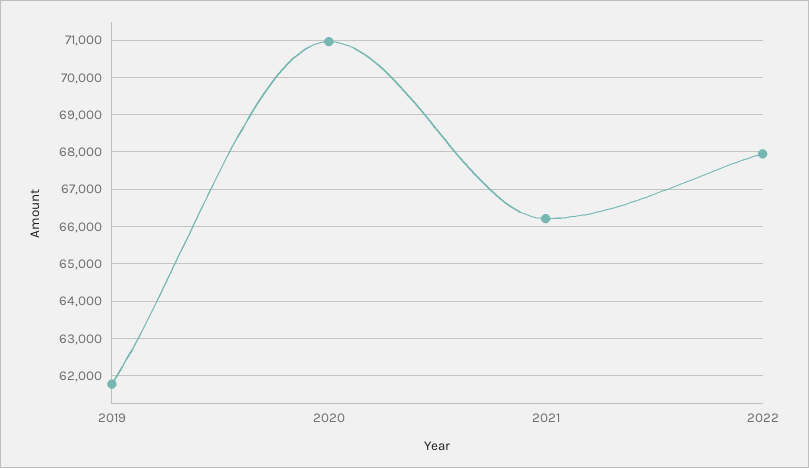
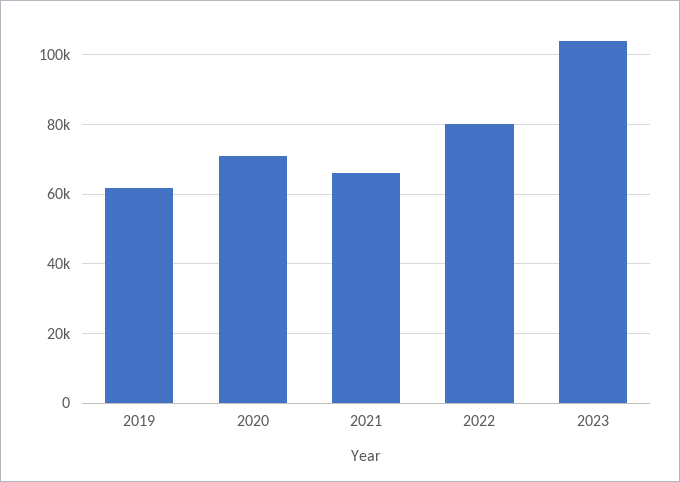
2022: 68000 -> 80000
2023: none -> 104000

